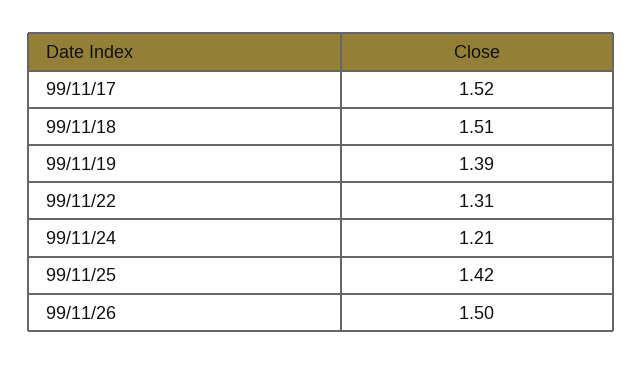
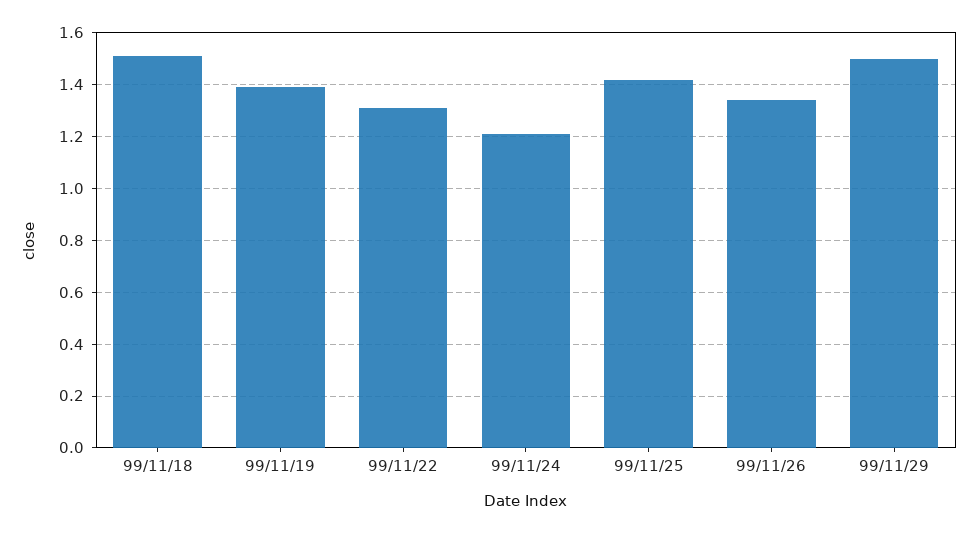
99/11/17: 1.52 -> none
99/11/26: 1.5 -> 1.35
99/11/29: none -> 1.5

